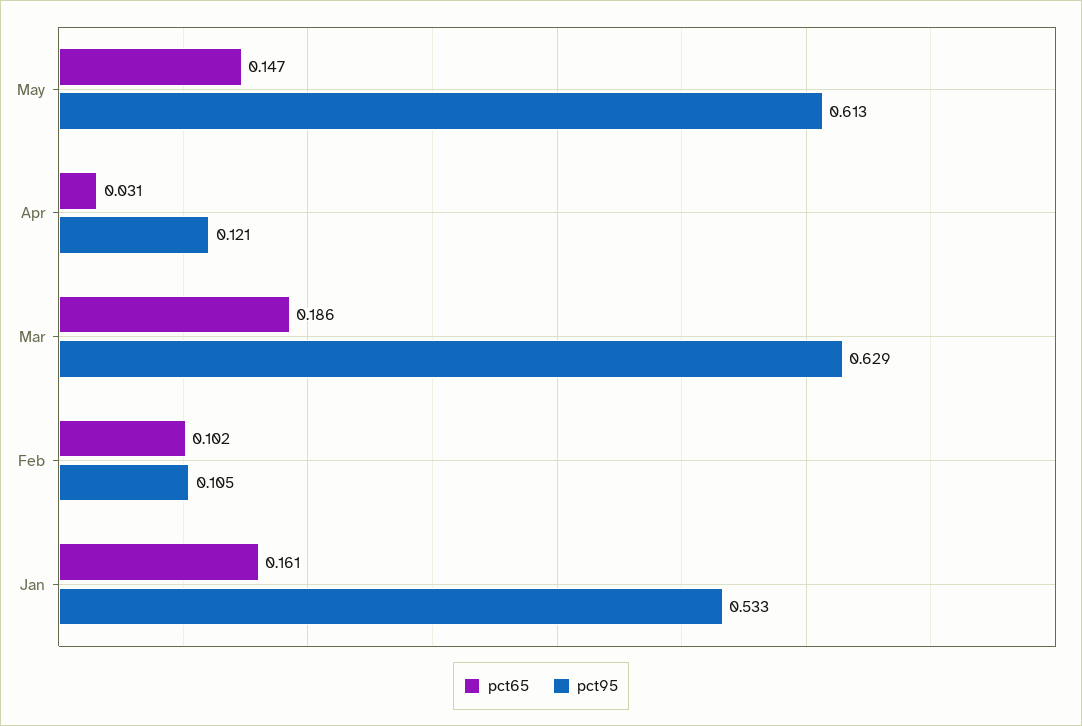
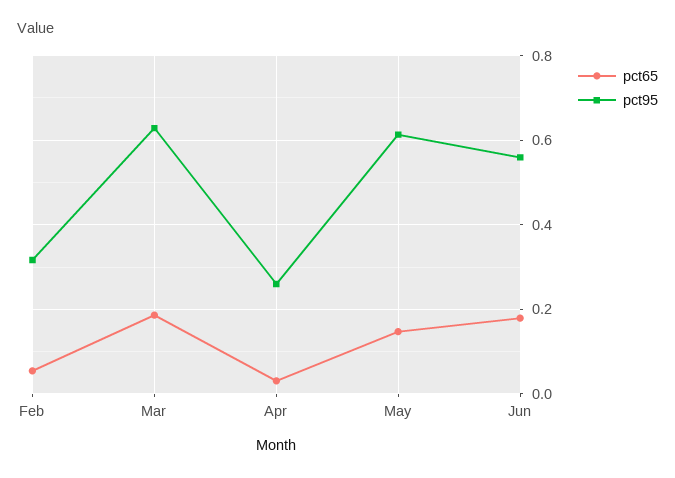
pct95, Apr: 0.121 -> 0.26
pct65, Feb: 0.102 -> 0.06
pct95, Feb: 0.105 -> 0.32
pct65, Jan: 0.161 -> none
pct95, Jan: 0.533 -> none
pct65, Jun: none -> 0.18
pct95, Jun: none -> 0.56

